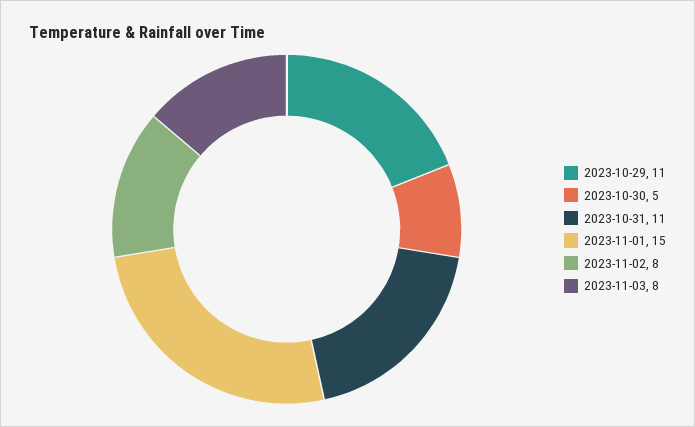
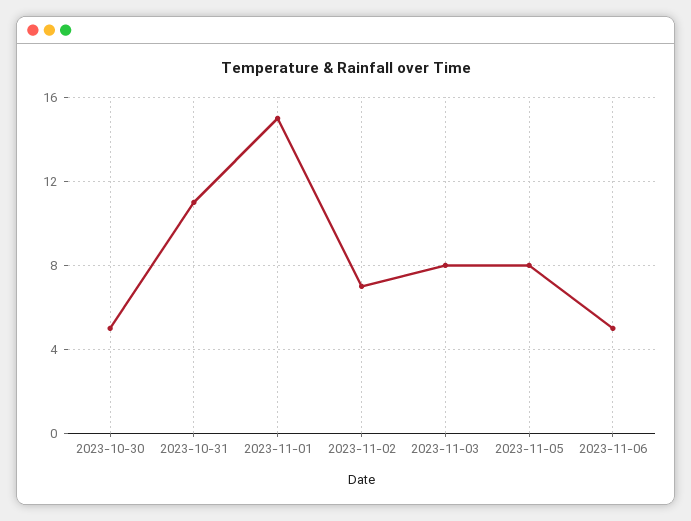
2023-10-29: 11 -> none
2023-11-02: 8 -> 7
2023-11-05: none -> 8
2023-11-06: none -> 5

